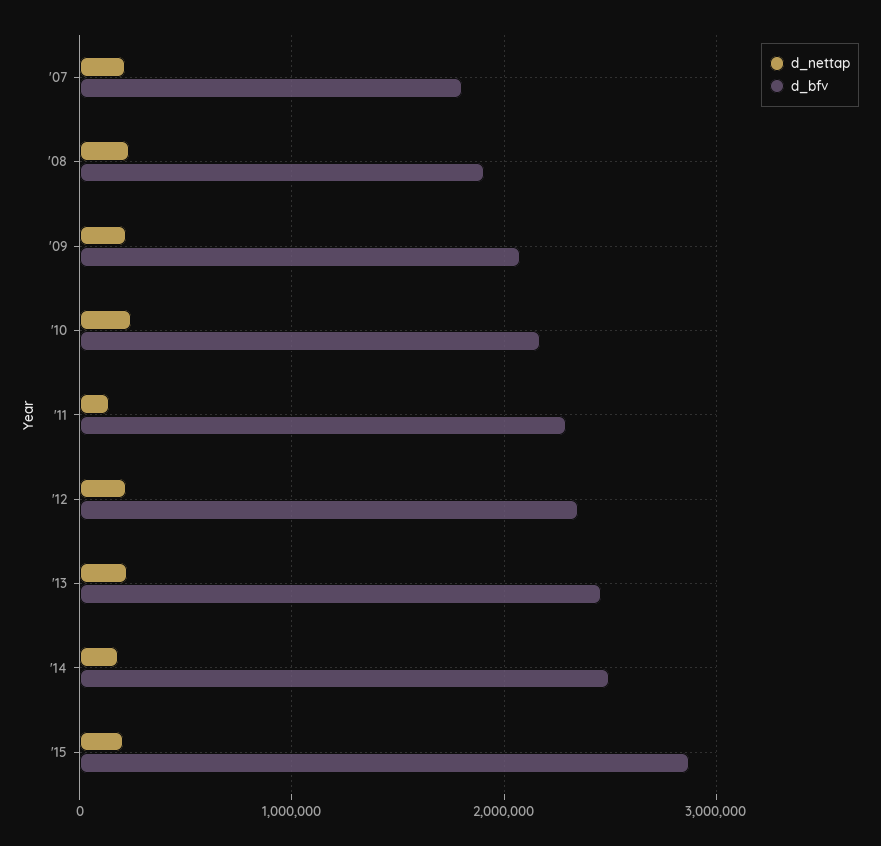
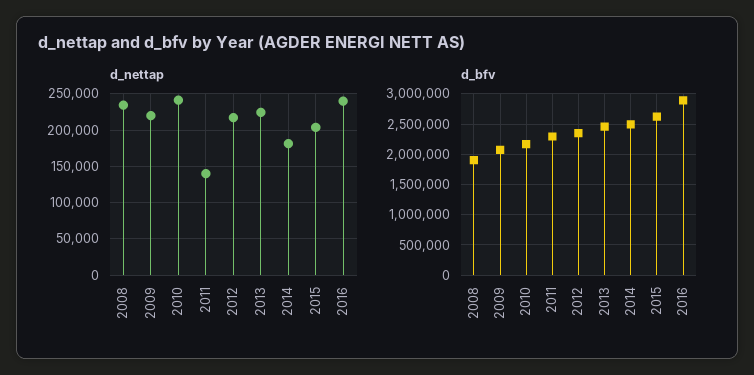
d_nettap, '07: 200000 -> none
d_bfv, '07: 1800000 -> none
d_bfv, '15: 2900000 -> 2600000
d_nettap, 2016: none -> 240000
d_bfv, 2016: none -> 2900000

